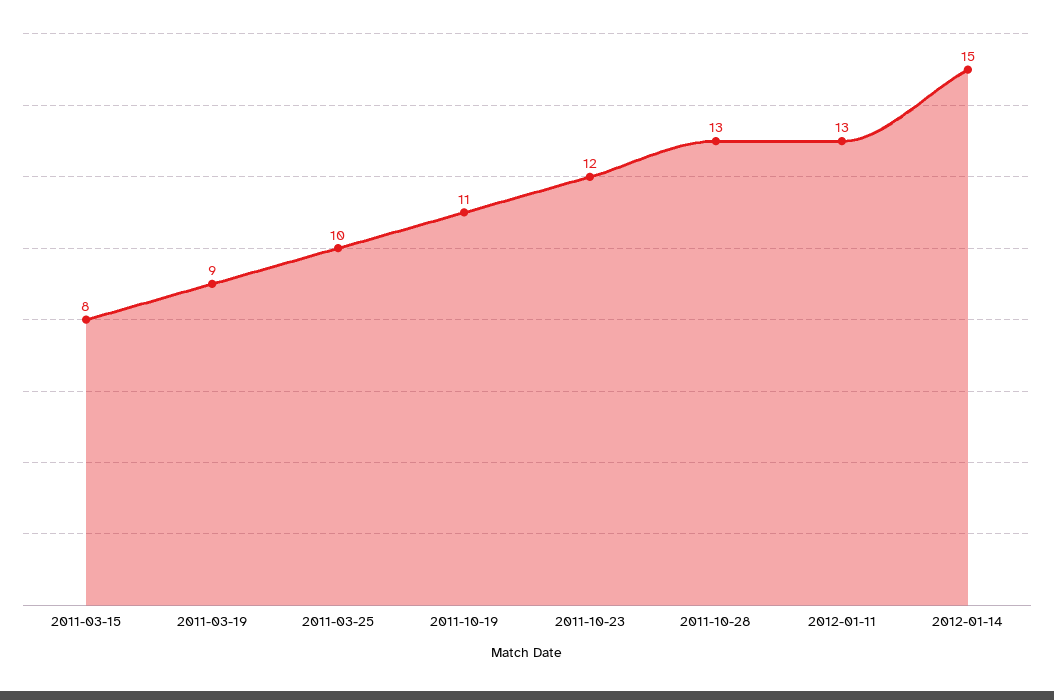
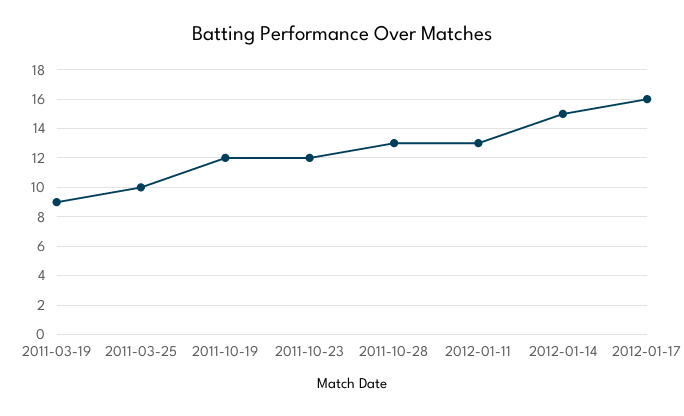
2011-03-15: 8 -> none
2011-10-19: 11 -> 12
2012-01-17: none -> 16

